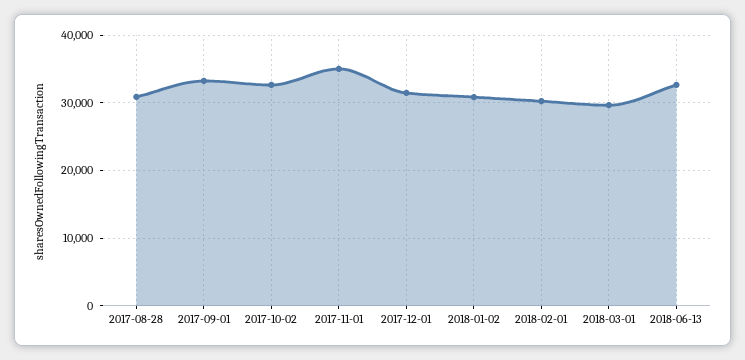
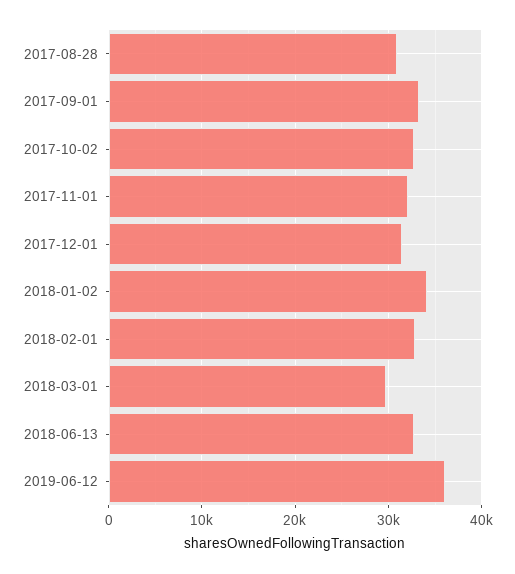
2017-11-01: 35000 -> 32000
2018-01-02: 31000 -> 34000
2018-02-01: 30000 -> 33000
2019-06-12: none -> 36000

